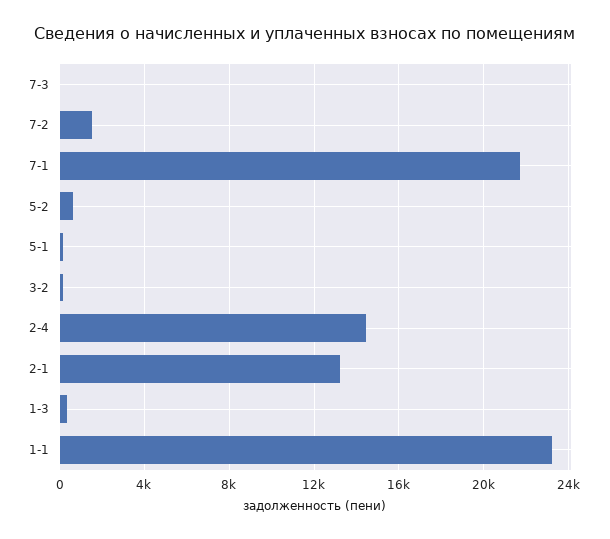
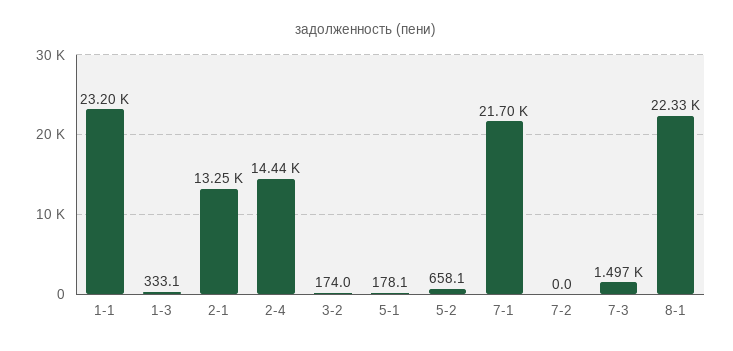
7-3: 0 -> 1497
7-2: 1500 -> 0
8-1: none -> 22330

